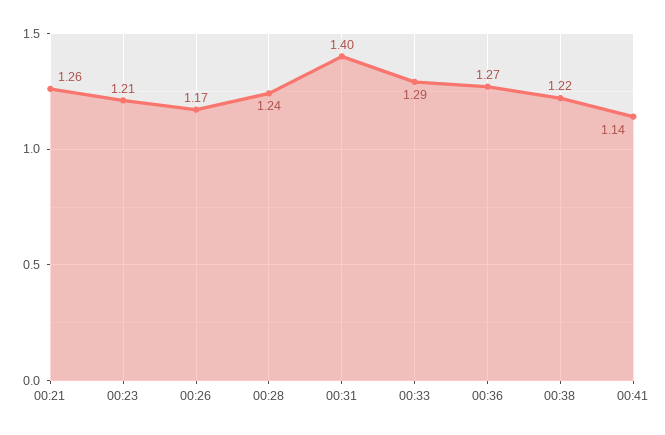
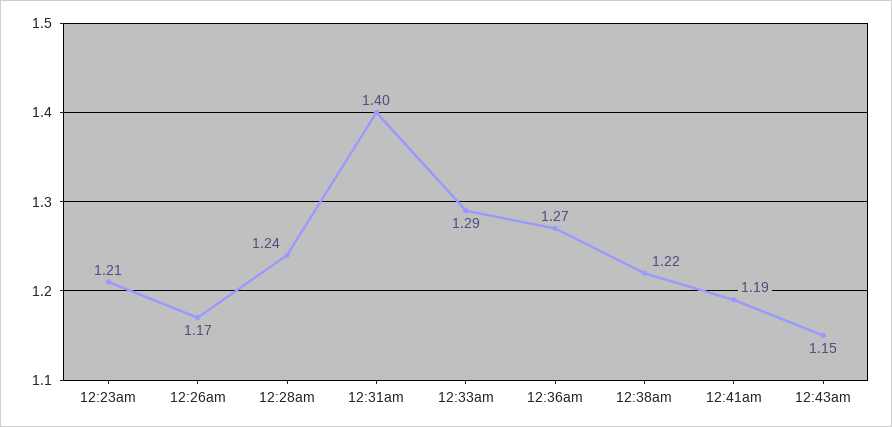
00:21: 1.26 -> none
00:41: 1.14 -> 1.19
12:43am: none -> 1.15

